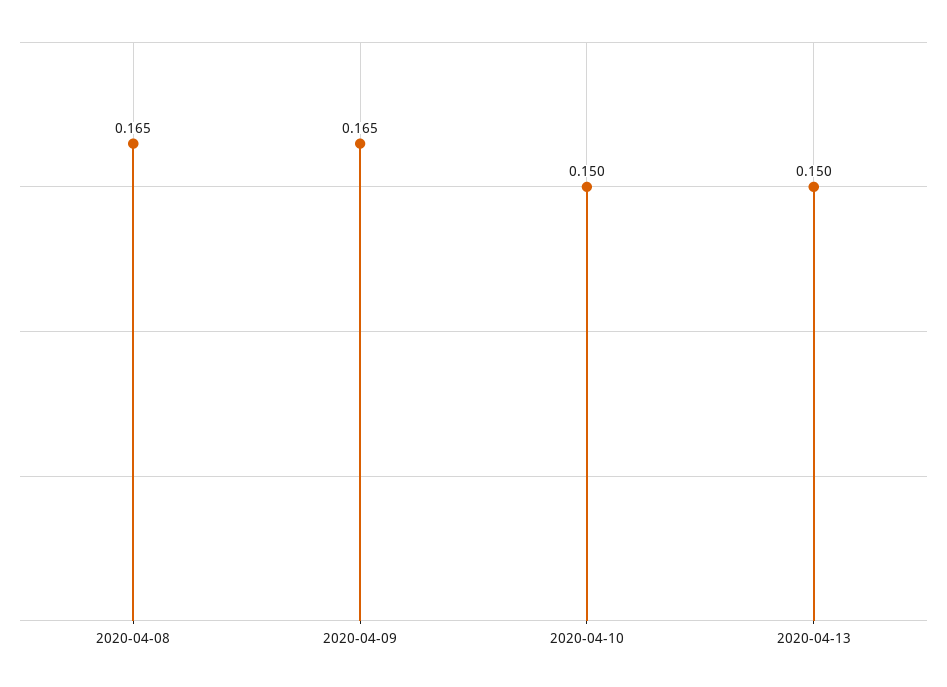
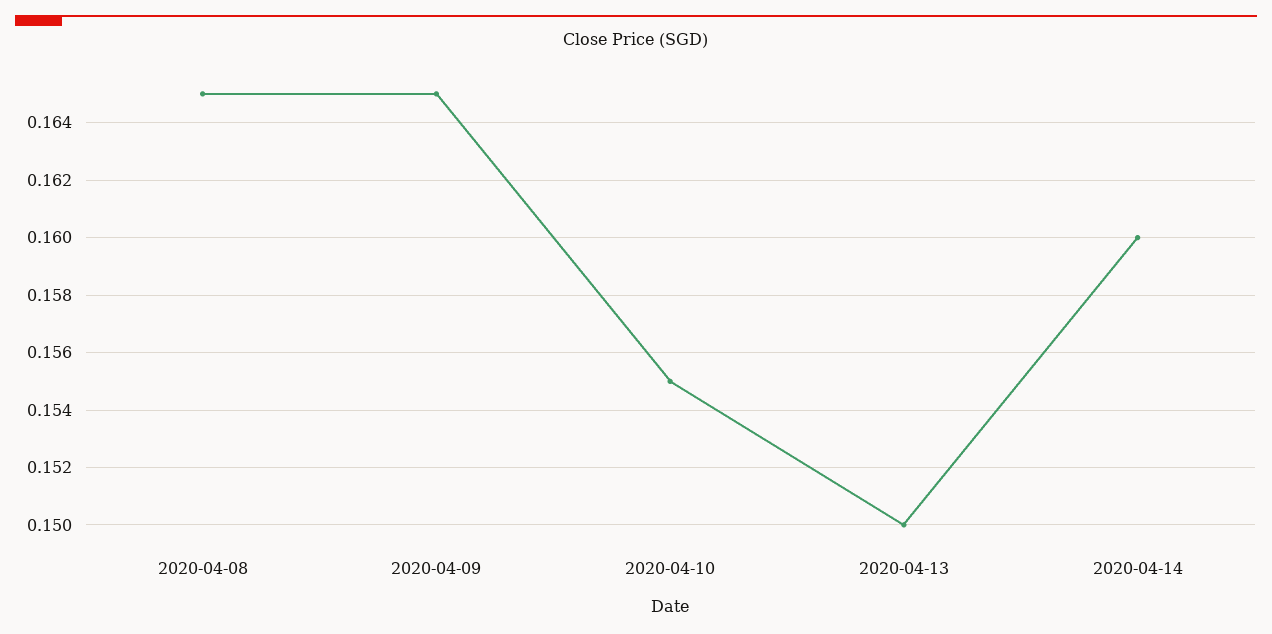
2020-04-10: 0.15 -> 0.155
2020-04-14: none -> 0.16

